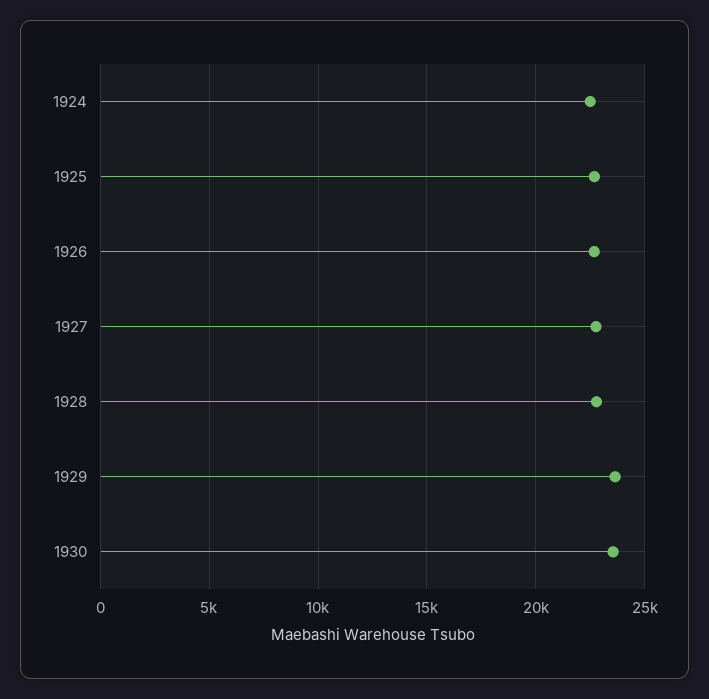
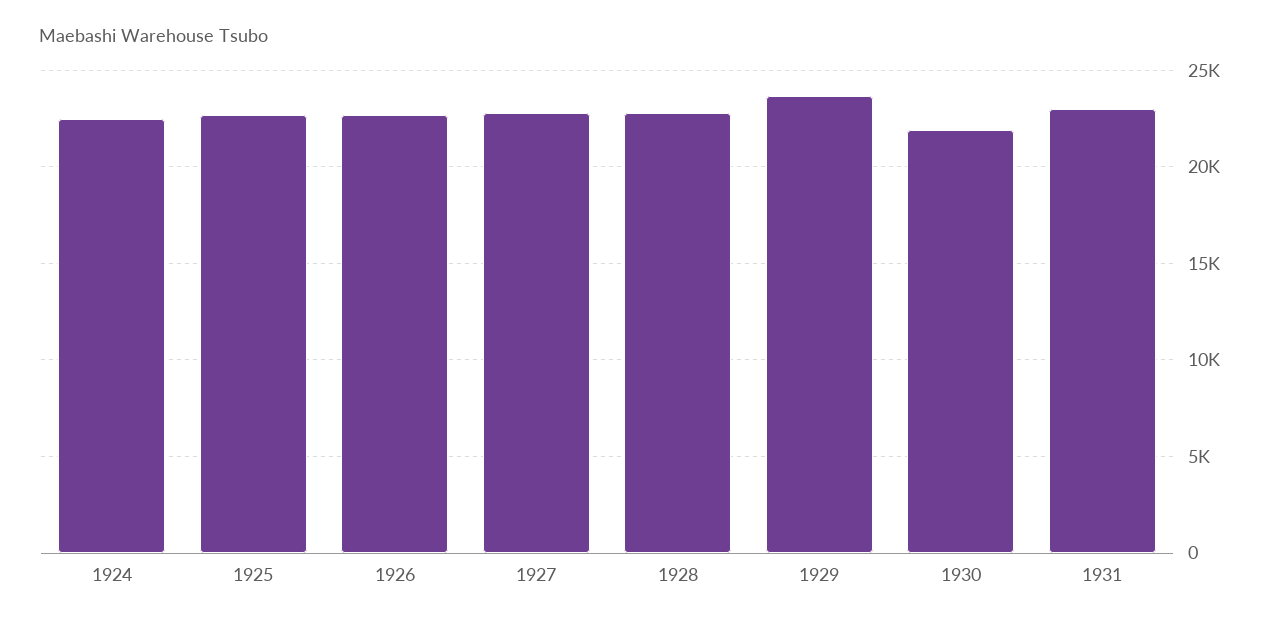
1930: 23500 -> 22000
1931: none -> 23000

